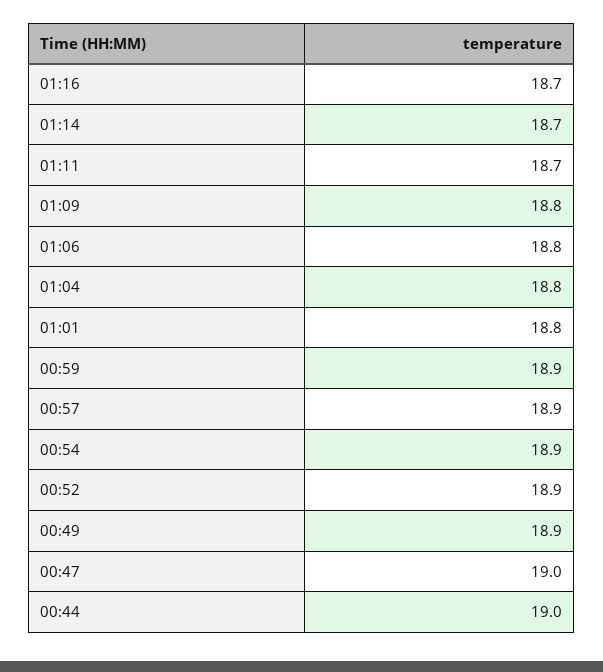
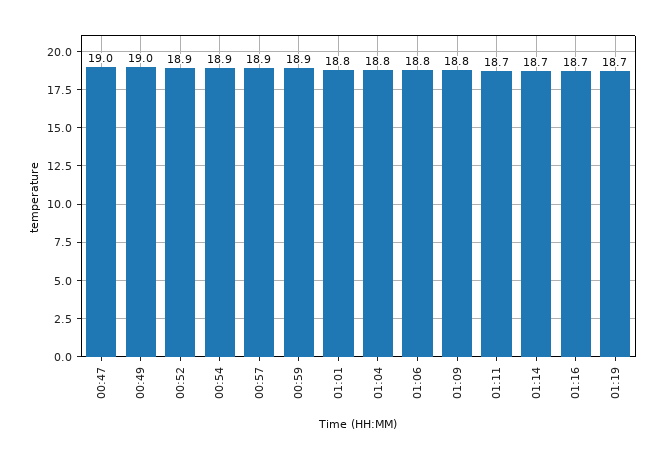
00:49: 18.9 -> 19
00:44: 19 -> none
01:19: none -> 18.7

